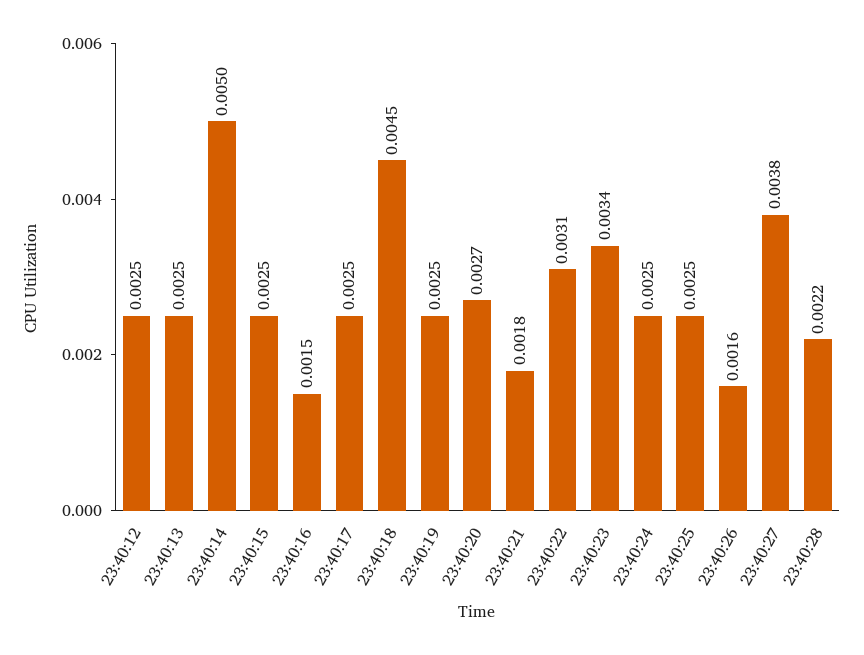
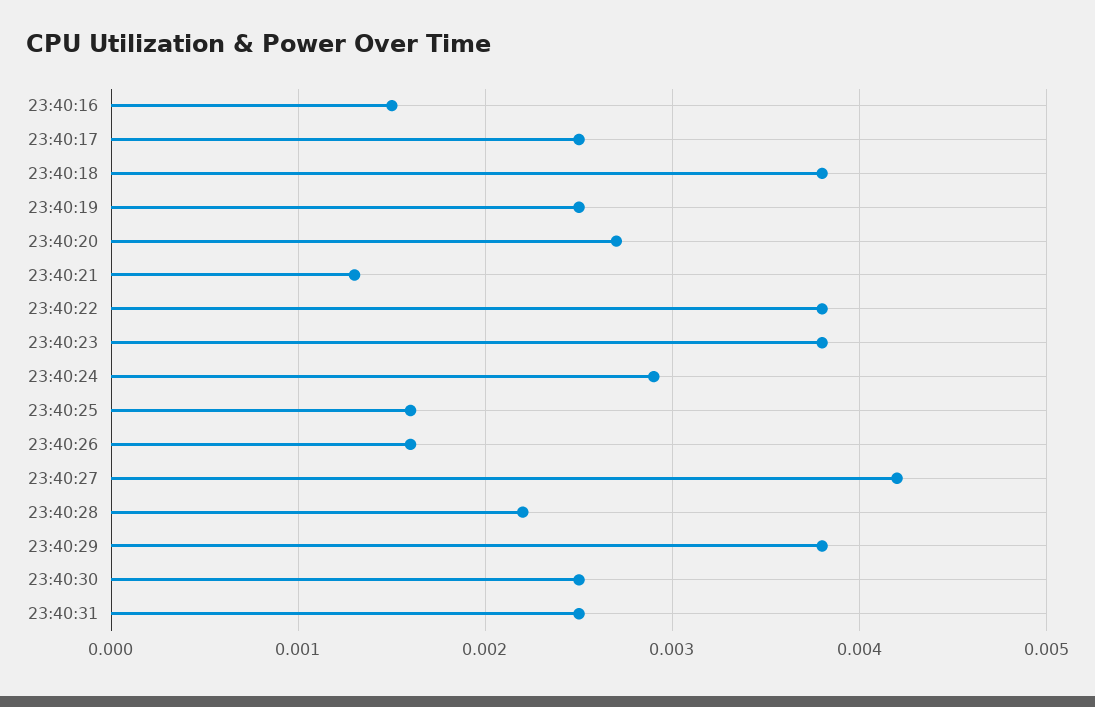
23:40:12: 0.0025 -> none
23:40:13: 0.0025 -> none
23:40:14: 0.005 -> none
23:40:15: 0.0025 -> none
23:40:18: 0.0045 -> 0.0038
23:40:21: 0.0018 -> 0.0013
23:40:22: 0.0031 -> 0.0038
23:40:23: 0.0034 -> 0.0038
23:40:24: 0.0025 -> 0.0029
23:40:25: 0.0025 -> 0.0016
23:40:27: 0.0038 -> 0.0042
23:40:29: none -> 0.0038
23:40:30: none -> 0.0025
23:40:31: none -> 0.0025

